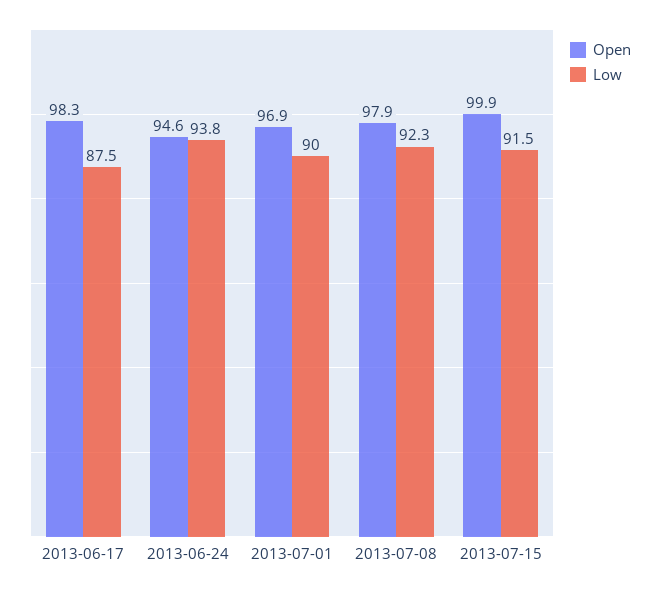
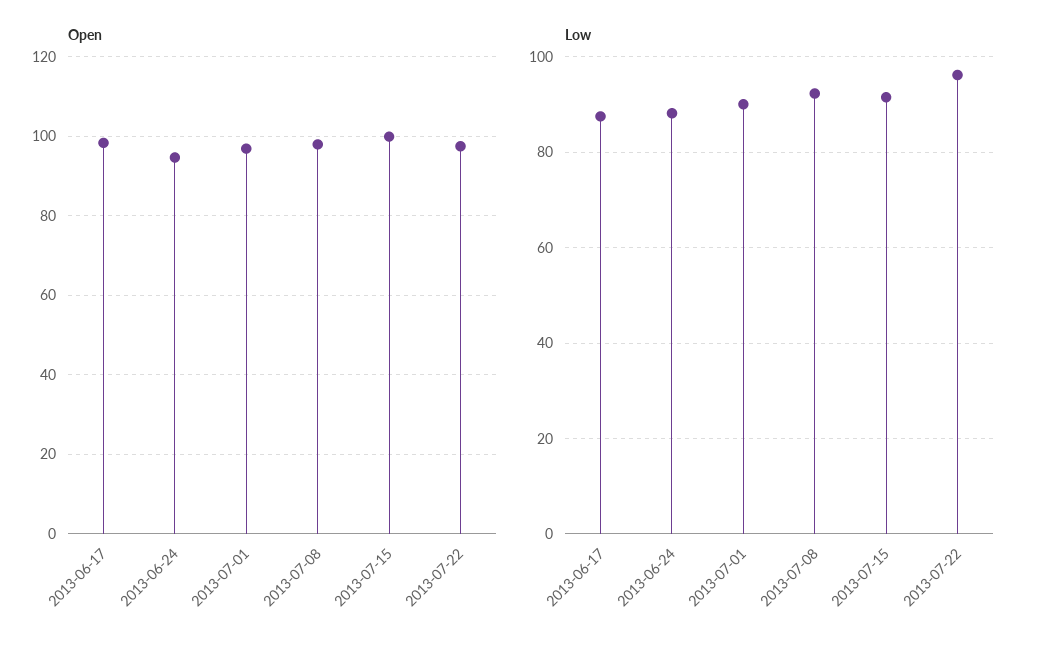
Low, 2013-06-24: 93.8 -> 88
Open, 2013-07-22: none -> 98
Low, 2013-07-22: none -> 96

